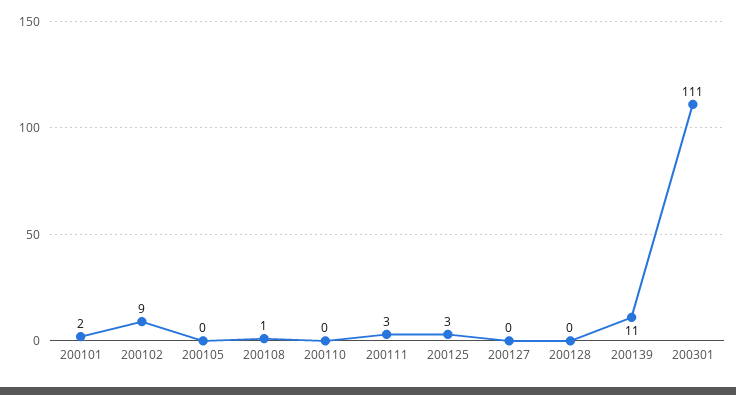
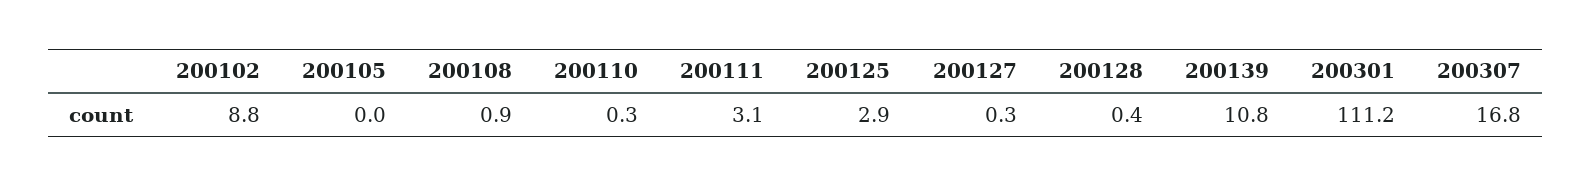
200101: 2 -> none
200307: none -> 16.8

